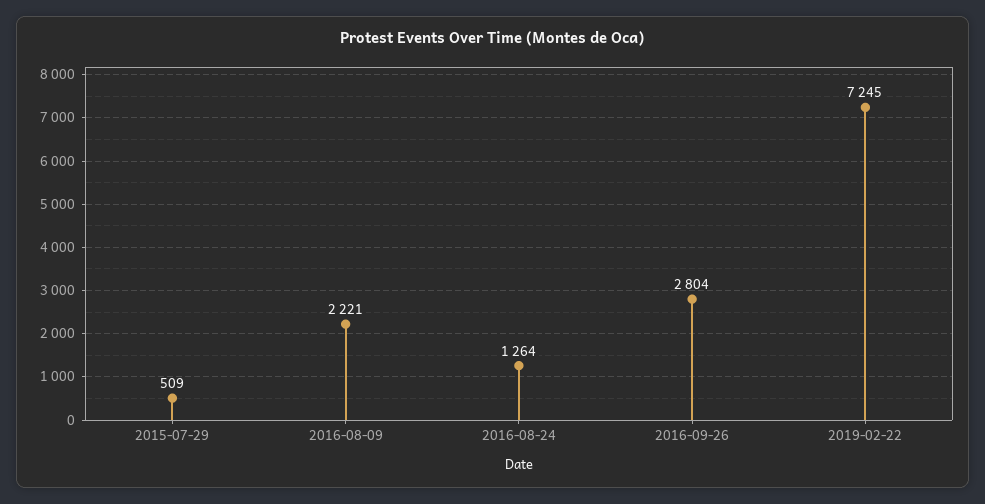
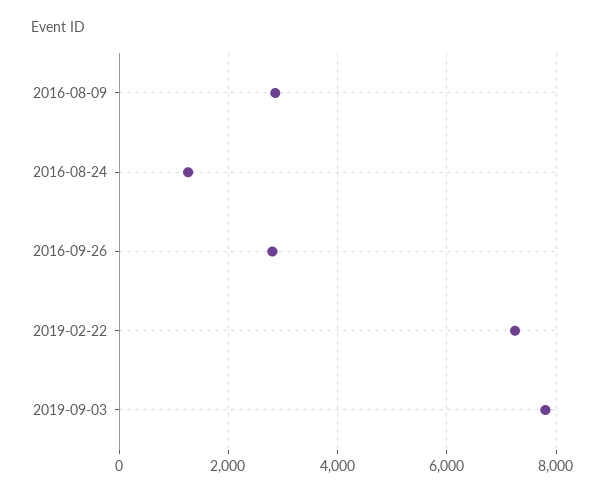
2015-07-29: 509 -> none
2016-08-09: 2221 -> 2800
2019-09-03: none -> 7800

